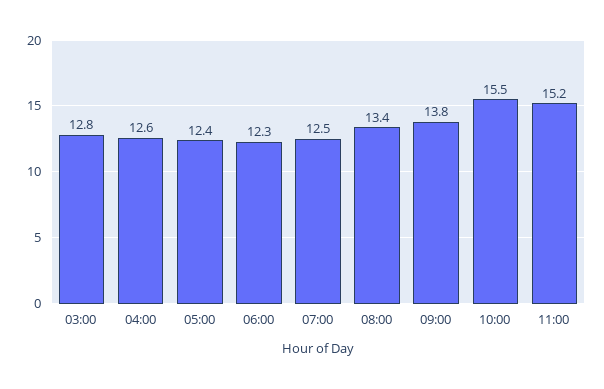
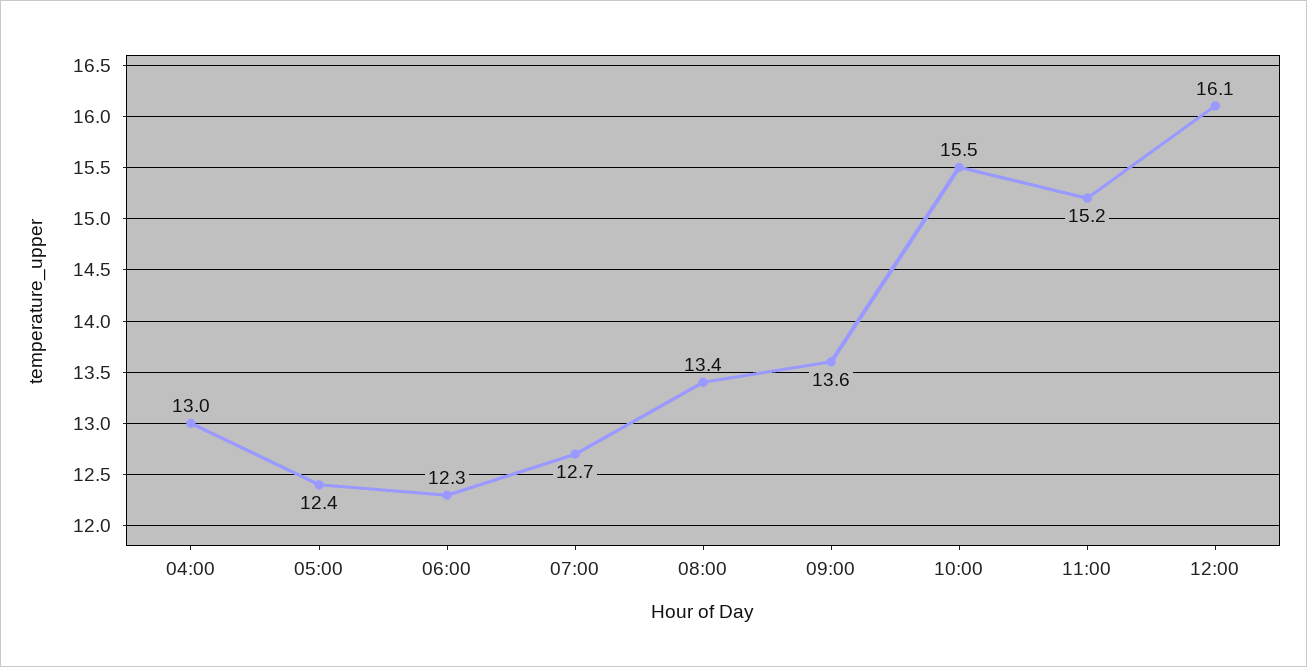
03:00: 12.8 -> none
04:00: 12.6 -> 13
07:00: 12.5 -> 12.7
09:00: 13.8 -> 13.6
12:00: none -> 16.1

